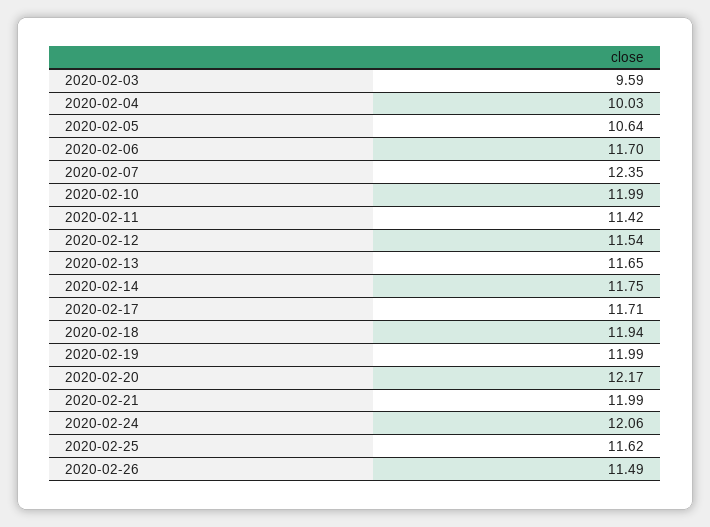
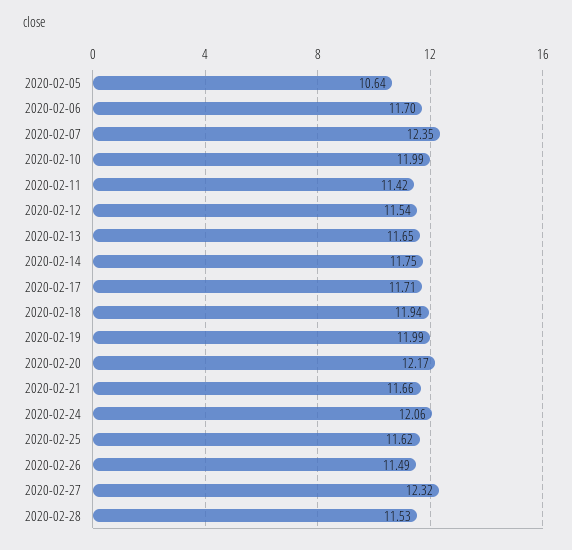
2020-02-03: 9.59 -> none
2020-02-04: 10.03 -> none
2020-02-21: 11.99 -> 11.66
2020-02-27: none -> 12.32
2020-02-28: none -> 11.53

